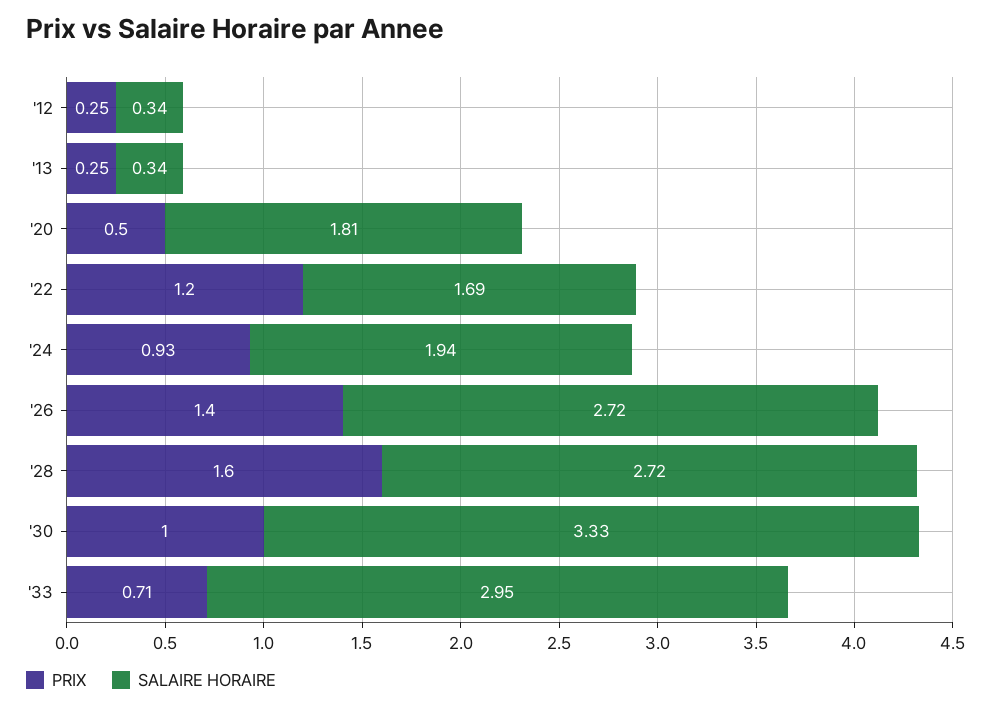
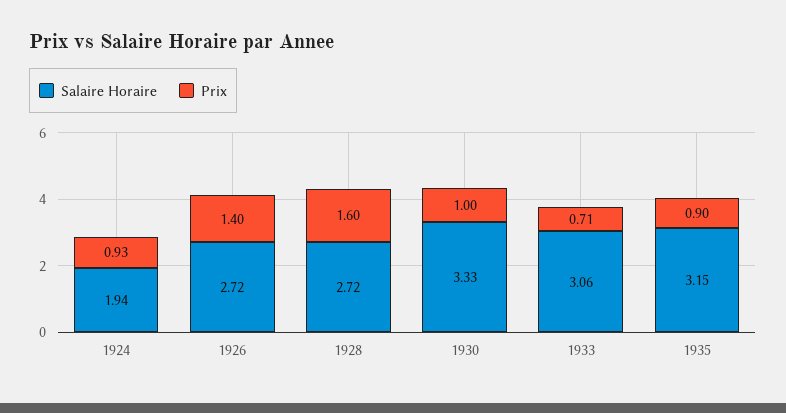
PRIX, '12: 0.25 -> none
SALAIRE HORAIRE, '12: 0.34 -> none
PRIX, '13: 0.25 -> none
SALAIRE HORAIRE, '13: 0.34 -> none
PRIX, '20: 0.5 -> none
SALAIRE HORAIRE, '20: 1.81 -> none
PRIX, '22: 1.2 -> none
SALAIRE HORAIRE, '22: 1.69 -> none
SALAIRE HORAIRE, '33: 2.95 -> 3.06
SALAIRE HORAIRE, 1935: none -> 3.15
PRIX, 1935: none -> 0.9

